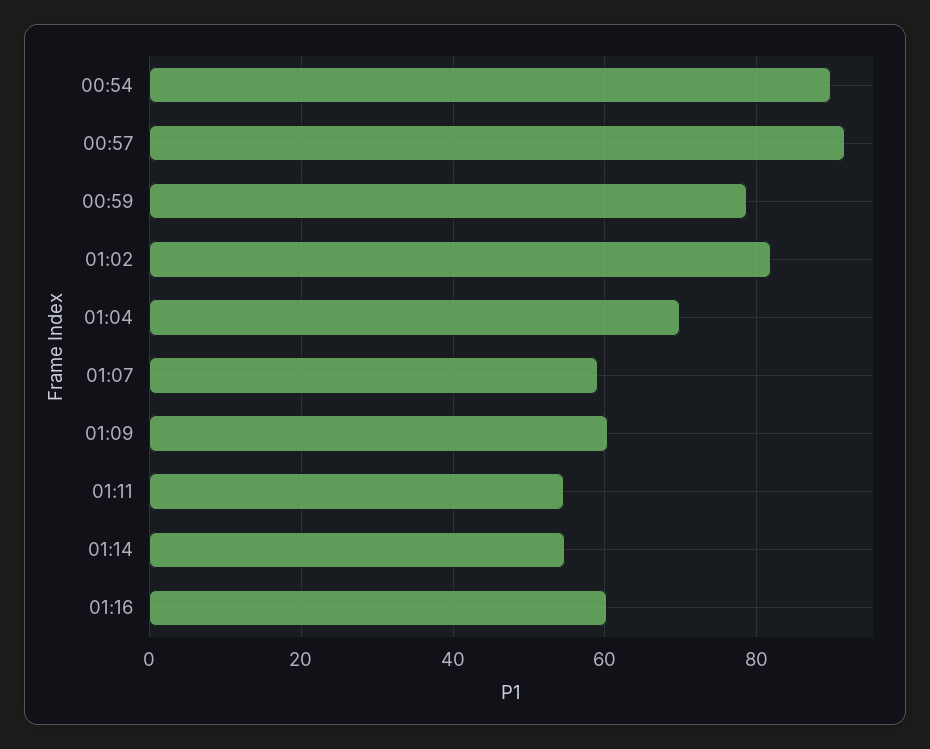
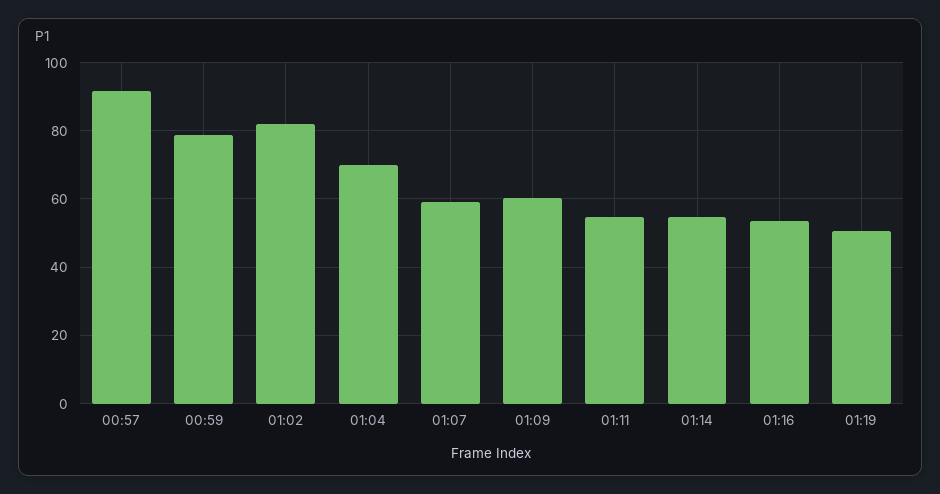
00:54: 90 -> none
01:16: 60 -> 54
01:19: none -> 50

